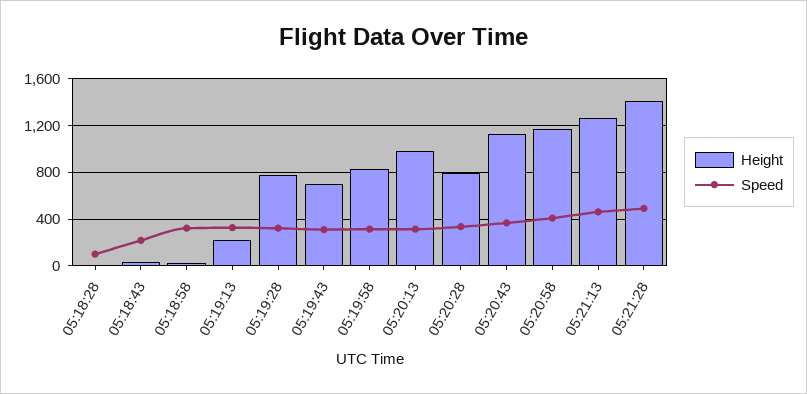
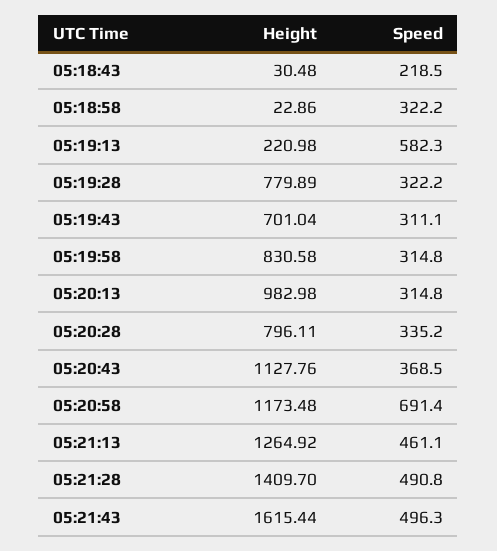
Height, 05:18:28: 0 -> none
Speed, 05:18:28: 100 -> none
Speed, 05:19:13: 300 -> 582.3
Speed, 05:20:58: 400 -> 691.4
Height, 05:21:43: none -> 1615.44
Speed, 05:21:43: none -> 496.3

